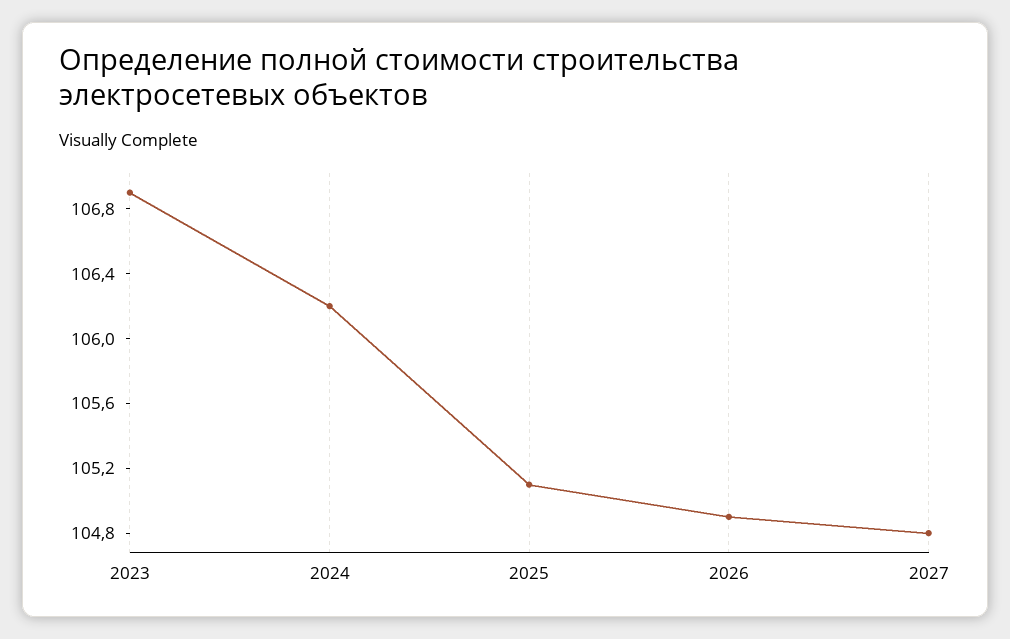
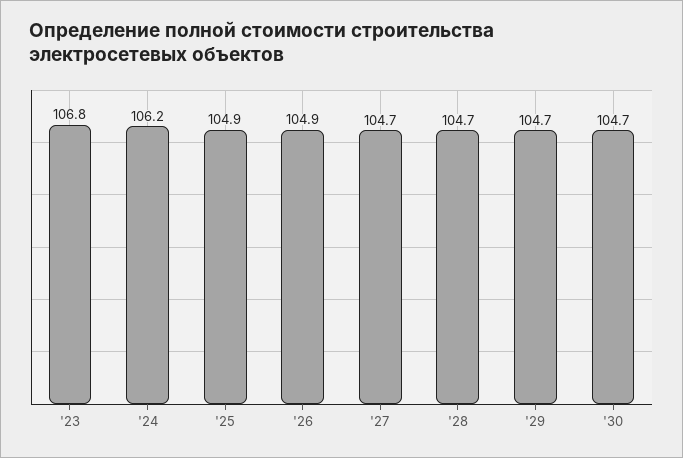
2023: 106.9 -> 106.8
2025: 105.1 -> 104.9
2027: 104.8 -> 104.7
'28: none -> 104.7
'29: none -> 104.7
'30: none -> 104.7

